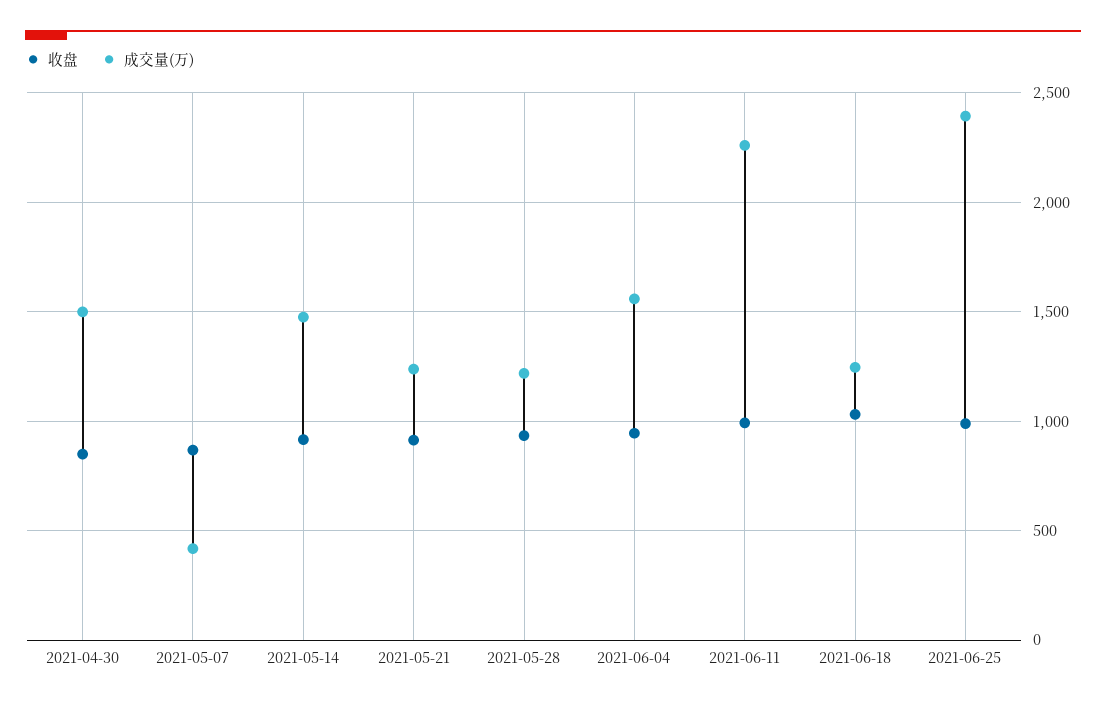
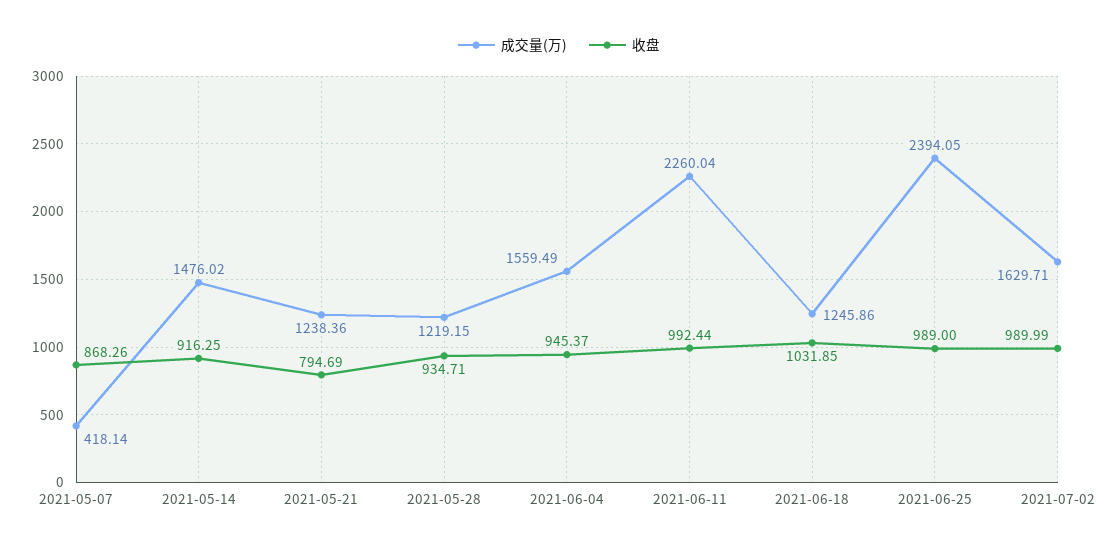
收盘, 2021-04-30: 850 -> none
成交量(万), 2021-04-30: 1500 -> none
收盘, 2021-05-21: 900 -> 794.69
成交量(万), 2021-07-02: none -> 1629.71
收盘, 2021-07-02: none -> 989.99

